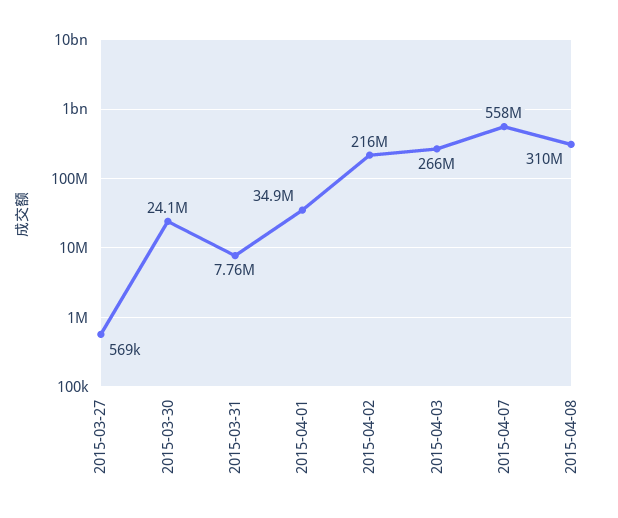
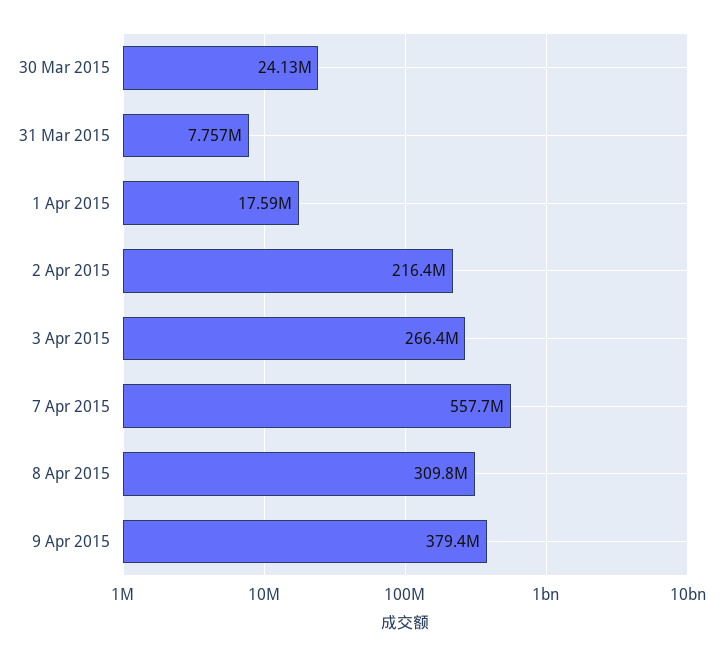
2015-03-27: 569000 -> none
2015-04-01: 34900000 -> 17590000
9 Apr 2015: none -> 379400000

